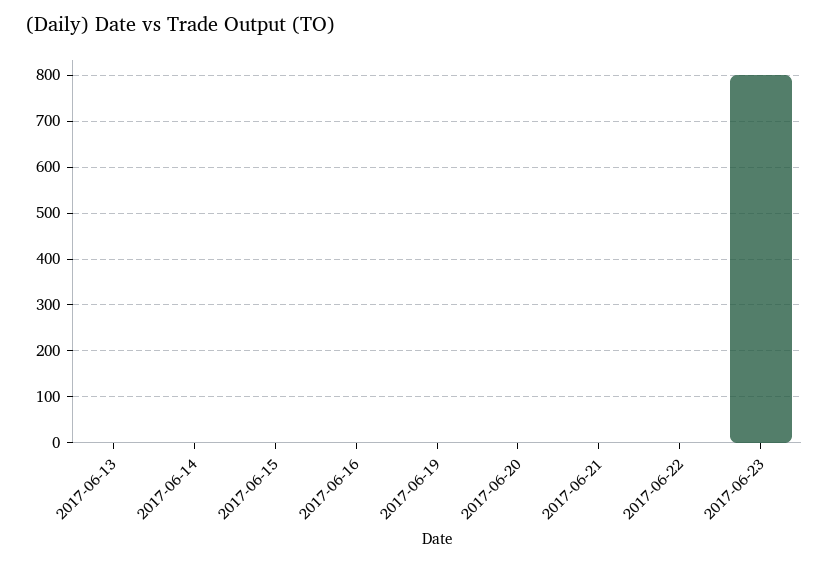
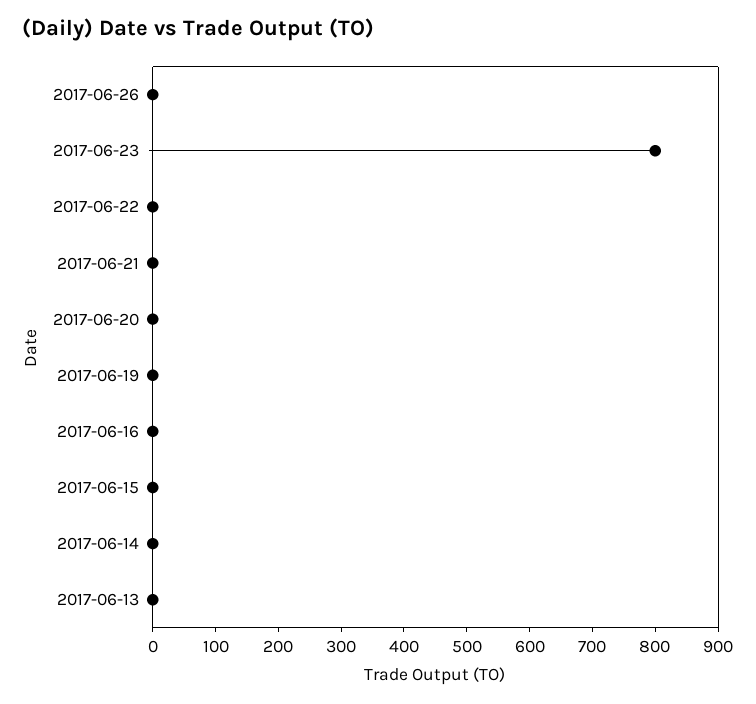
2017-06-26: none -> 0

